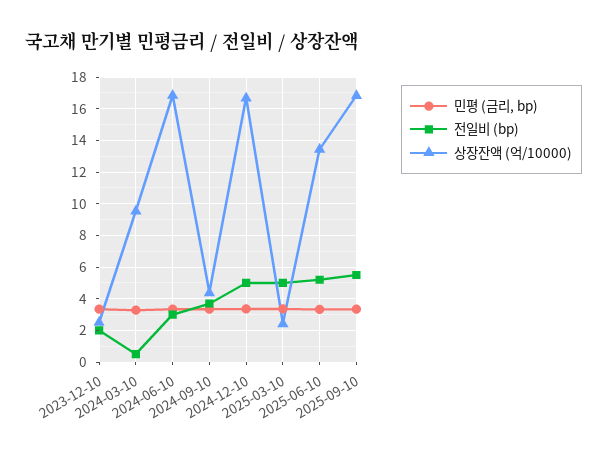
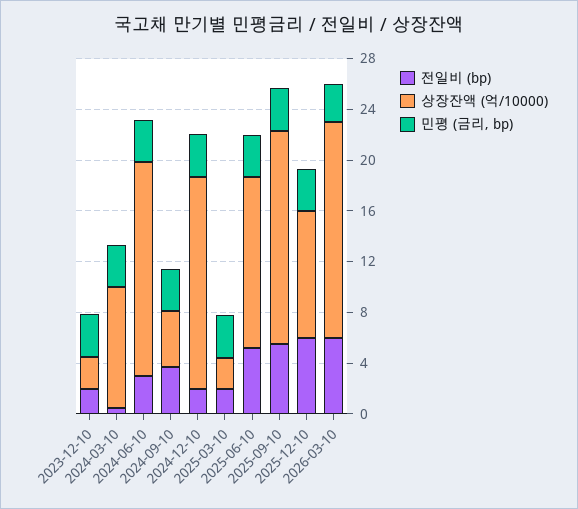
전일비 (bp), 2024-12-10: 5 -> 2
전일비 (bp), 2025-03-10: 5 -> 2
전일비 (bp), 2025-12-10: none -> 6
상장잔액 (억/10000), 2025-12-10: none -> 10
민평 (금리, bp), 2025-12-10: none -> 3
전일비 (bp), 2026-03-10: none -> 6
상장잔액 (억/10000), 2026-03-10: none -> 17
민평 (금리, bp), 2026-03-10: none -> 3

